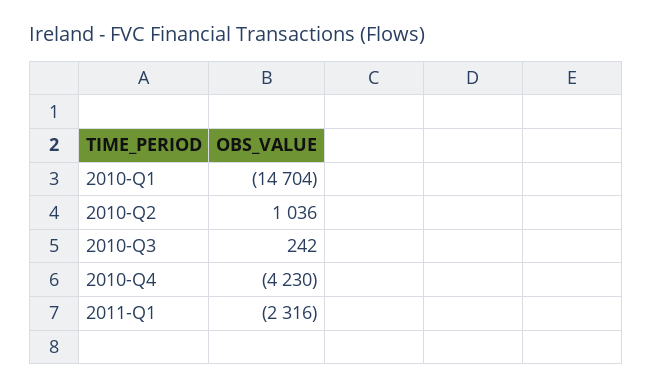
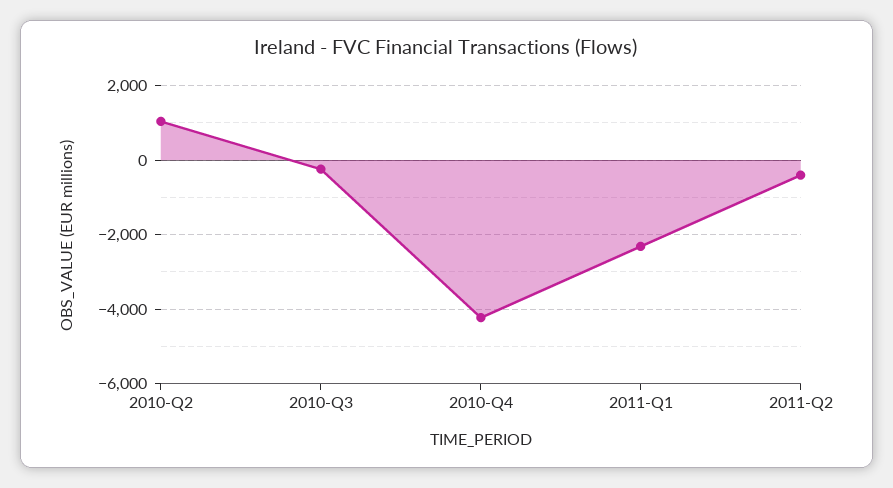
2010-Q1: -14704 -> none
2010-Q3: 242 -> -200
2011-Q2: none -> -400

